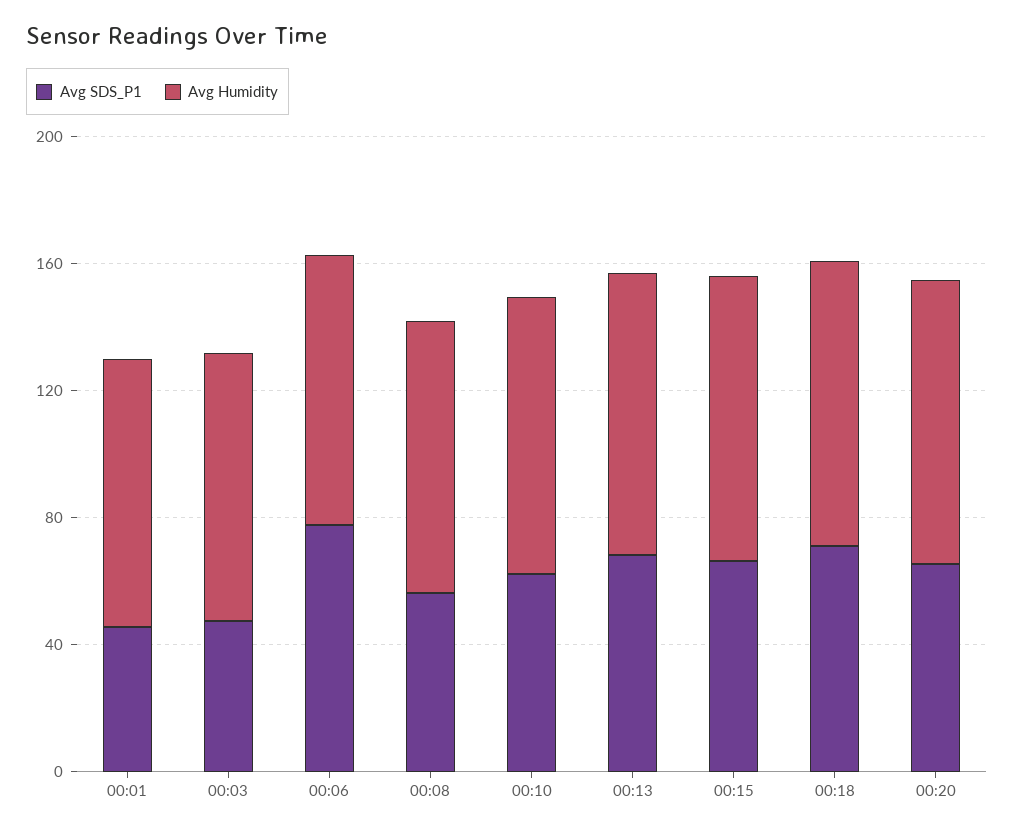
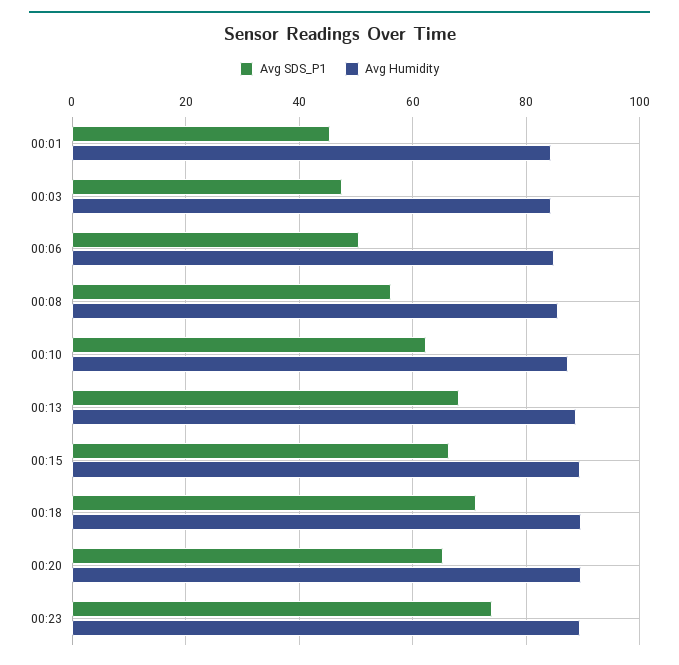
Avg SDS_P1, 00:06: 80 -> 50
Avg SDS_P1, 00:23: none -> 74
Avg Humidity, 00:23: none -> 90

